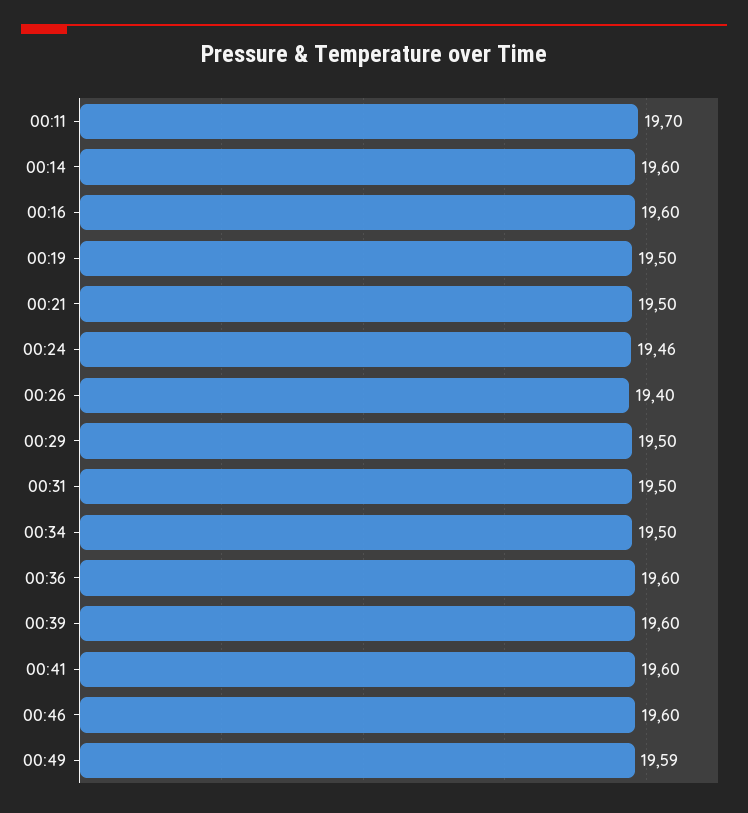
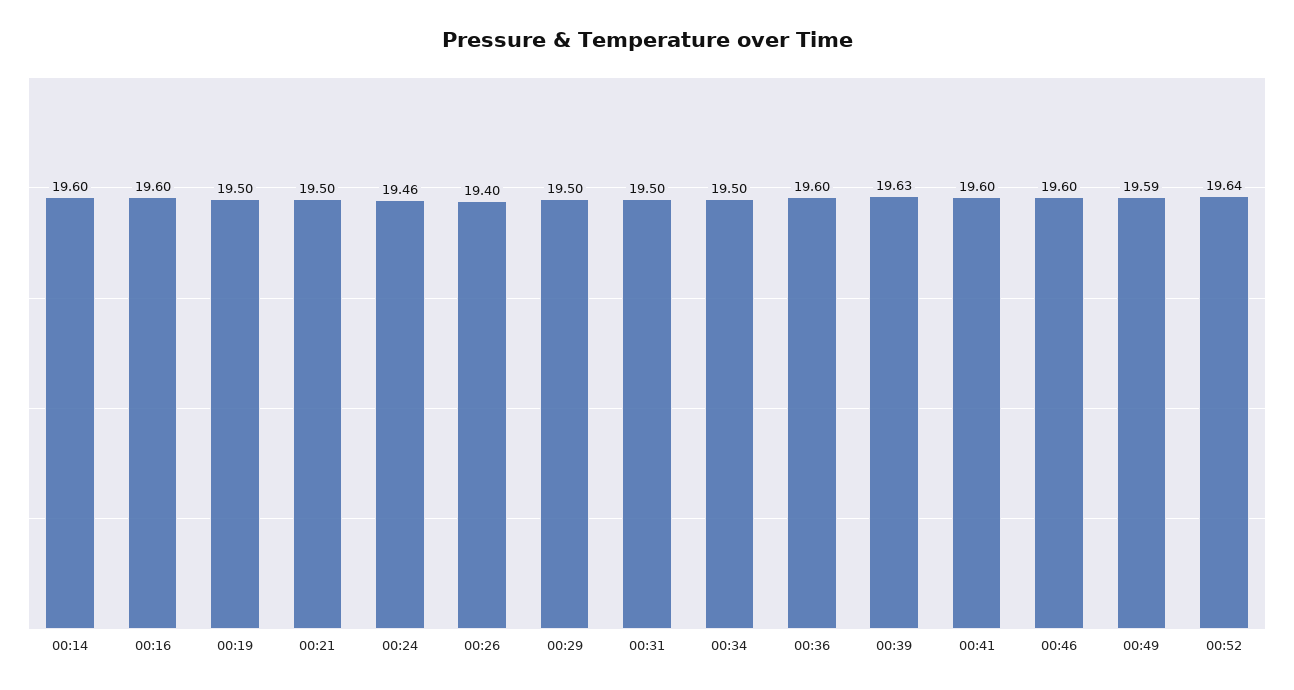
00:11: 19.7 -> none
00:39: 19.6 -> 19.63
00:52: none -> 19.64

